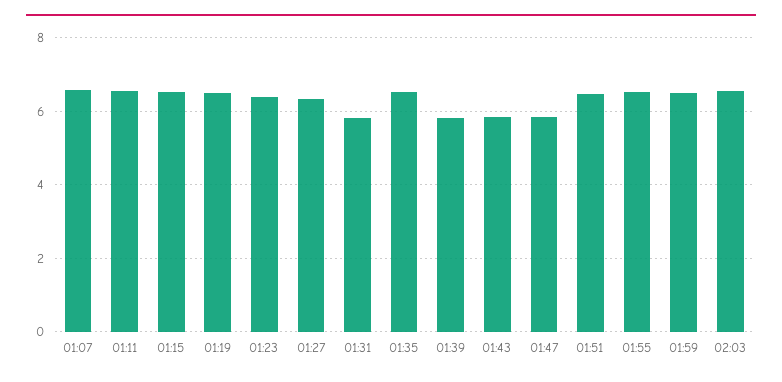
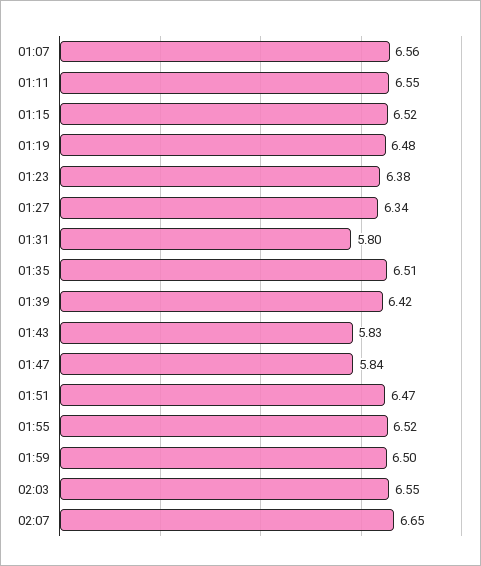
01:39: 5.8 -> 6.42
02:07: none -> 6.65

